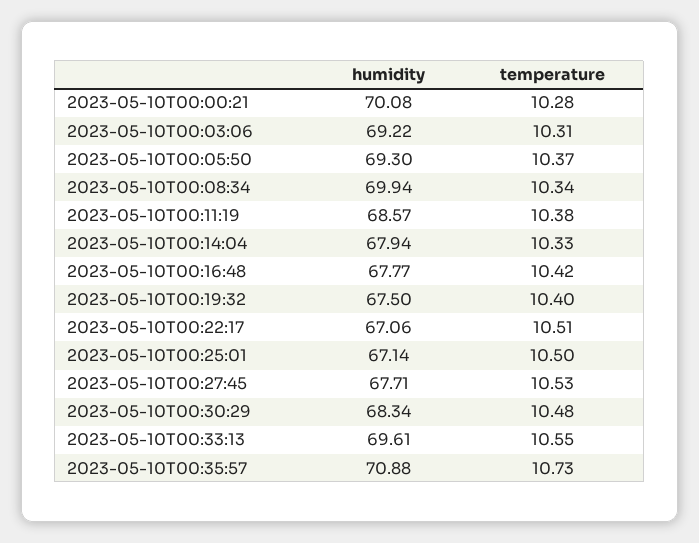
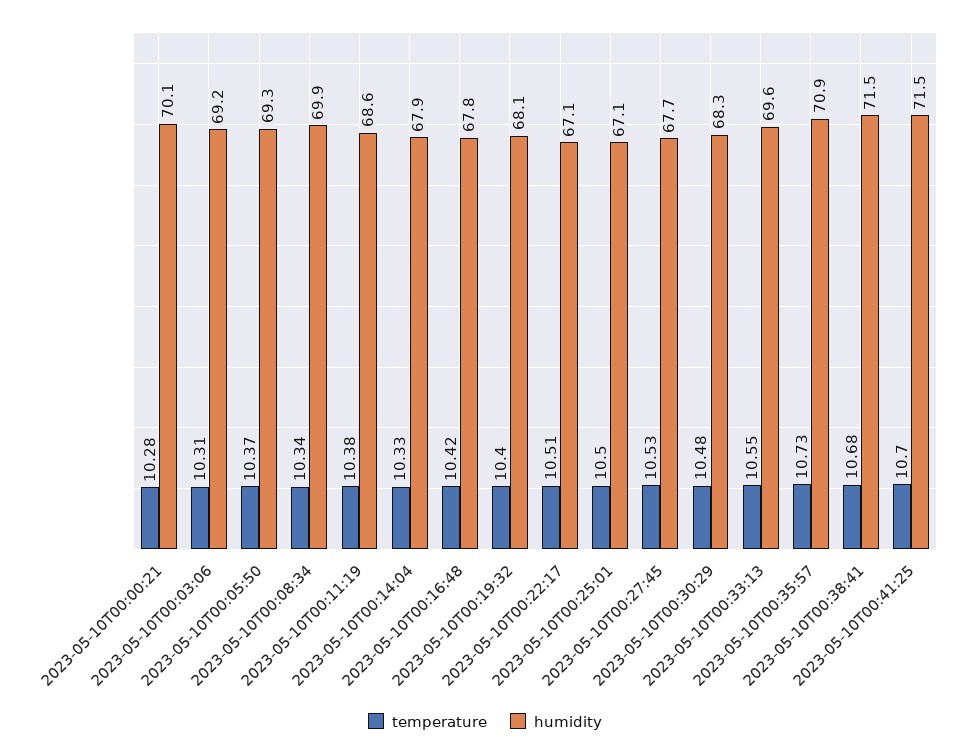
humidity, 2023-05-10T00:19:32: 67.5 -> 68.1
temperature, 2023-05-10T00:38:41: none -> 10.68
humidity, 2023-05-10T00:38:41: none -> 71.5
temperature, 2023-05-10T00:41:25: none -> 10.7
humidity, 2023-05-10T00:41:25: none -> 71.5

